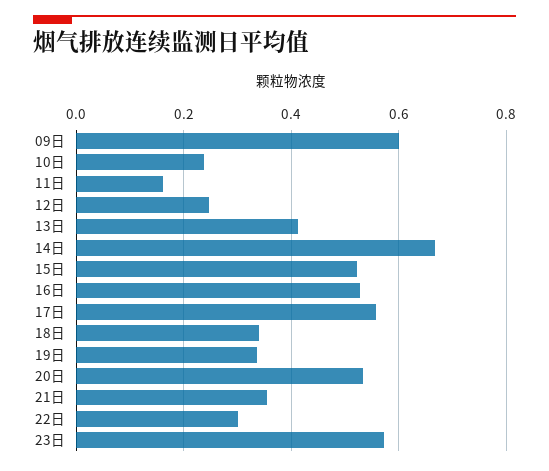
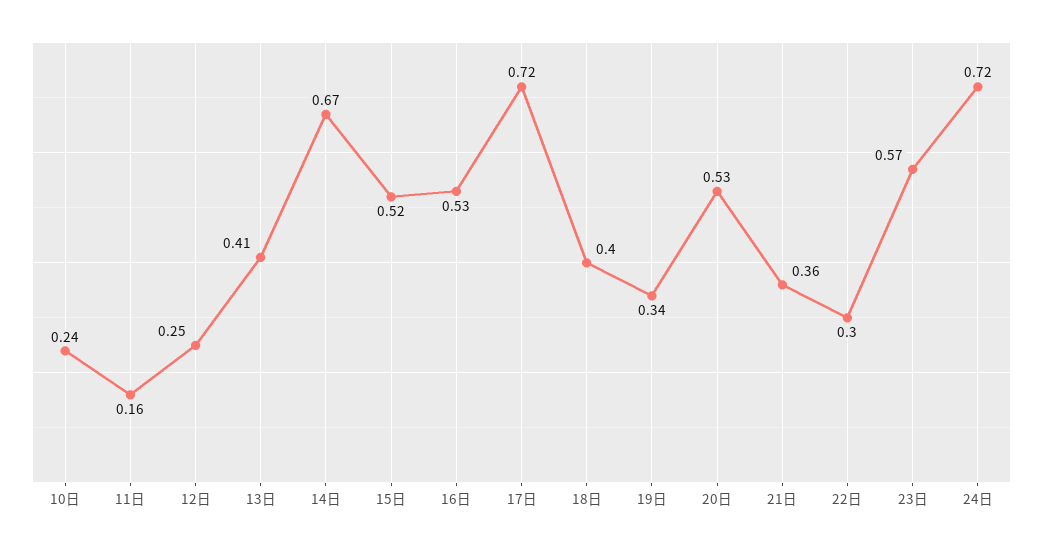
09日: 0.6 -> none
17日: 0.56 -> 0.72
18日: 0.34 -> 0.4
24日: none -> 0.72

